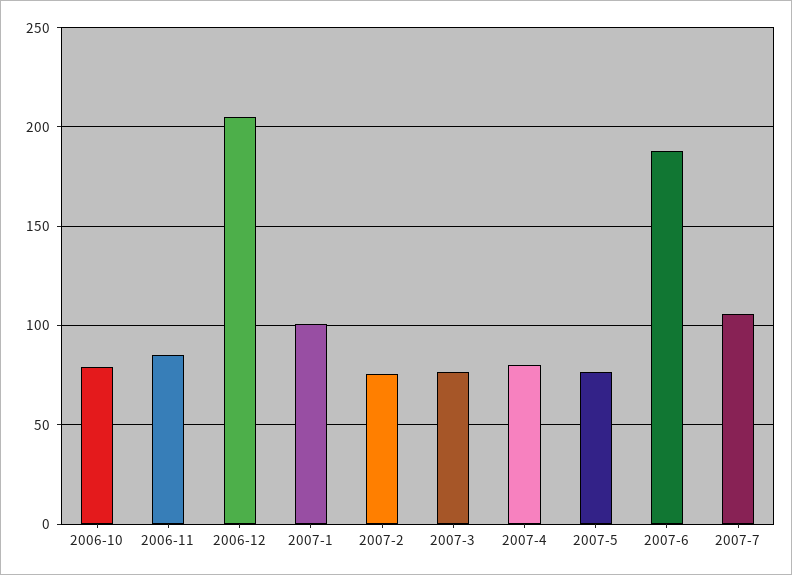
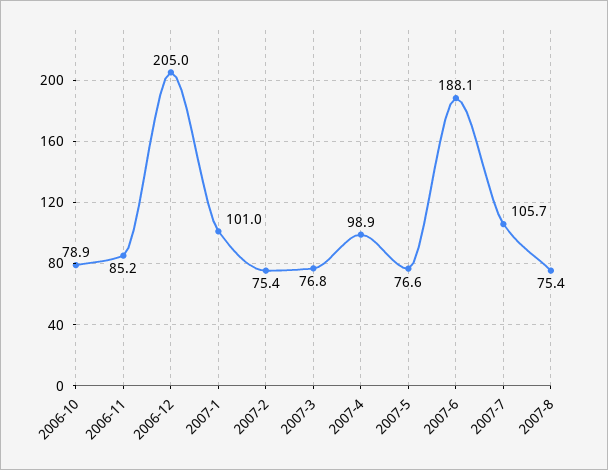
2007-4: 80 -> 98.9
2007-8: none -> 75.4

